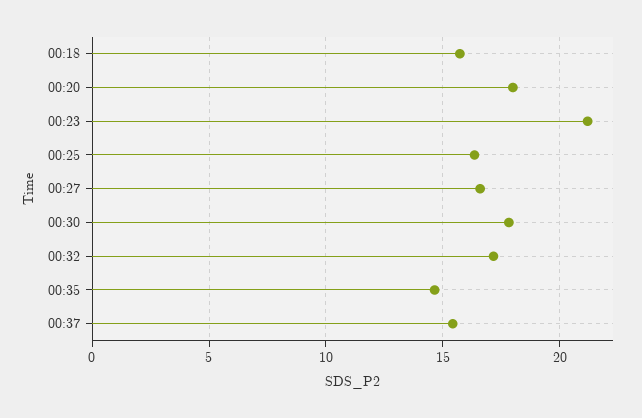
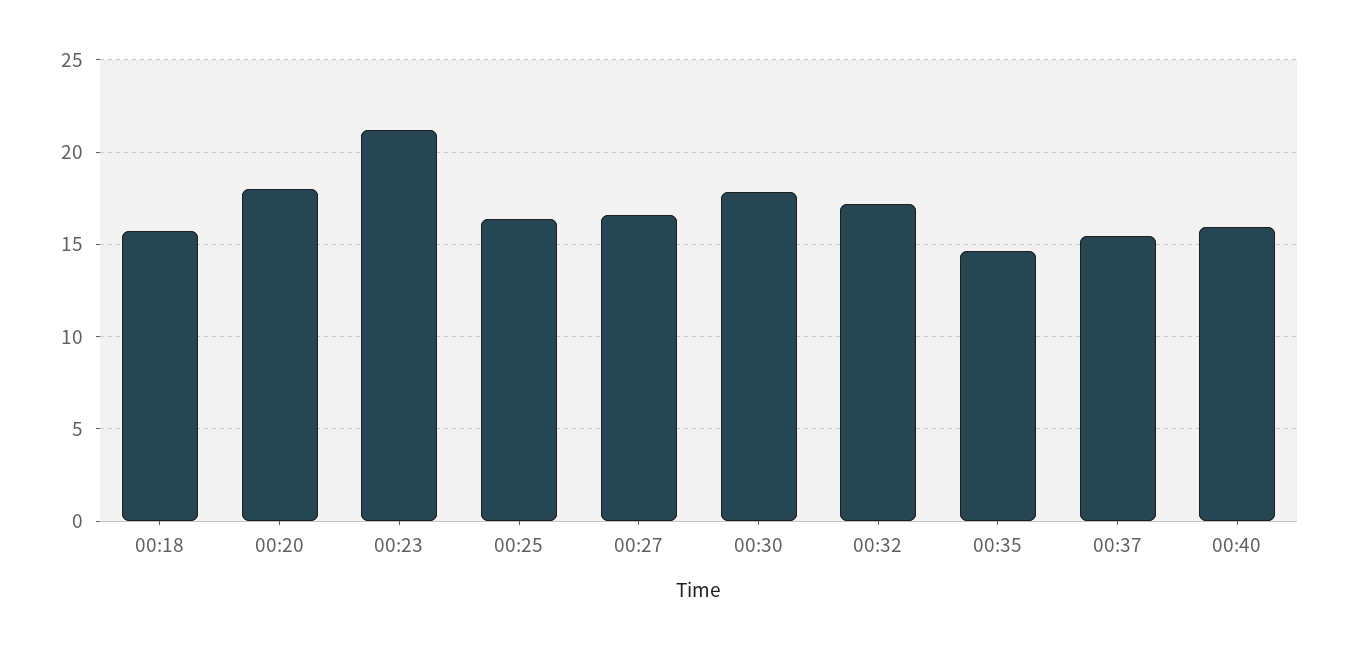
00:40: none -> 16

